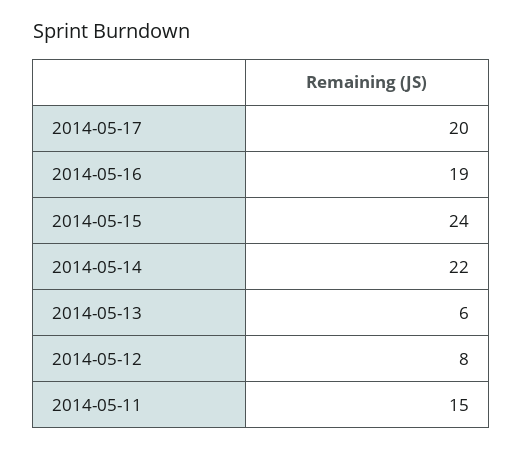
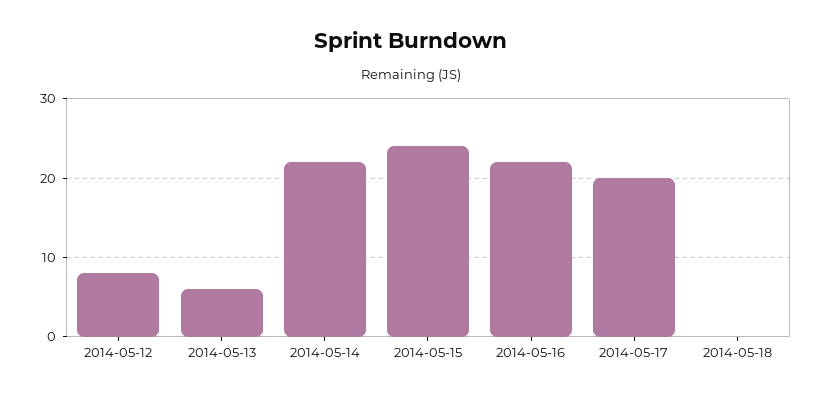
2014-05-16: 19 -> 22
2014-05-11: 15 -> none
2014-05-18: none -> 0

